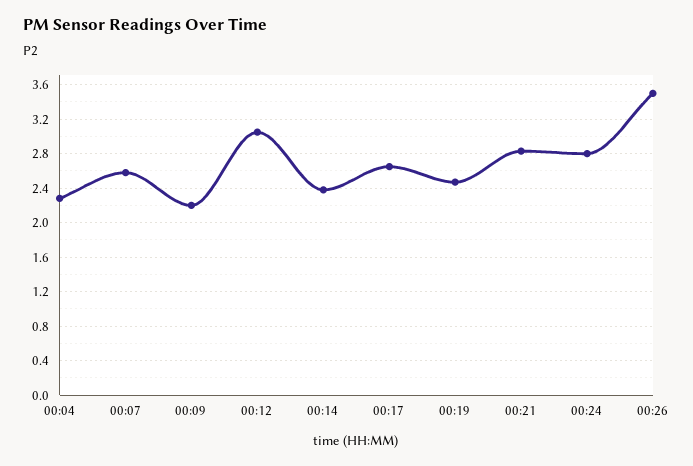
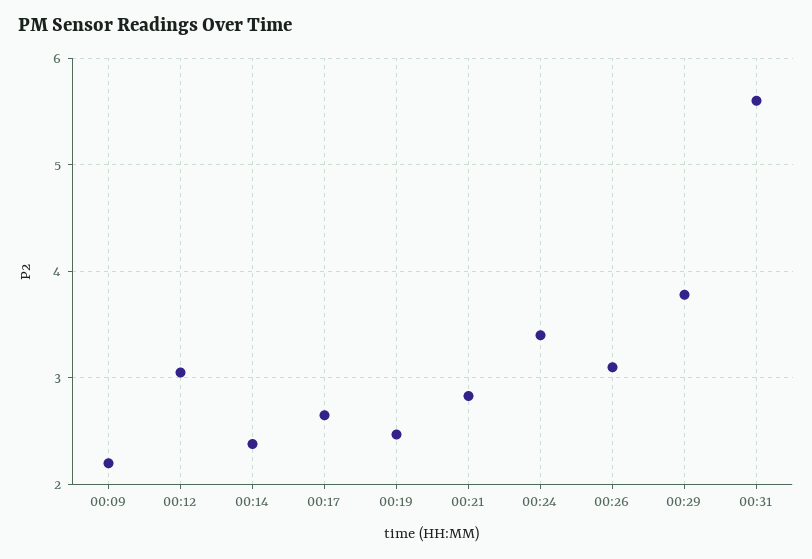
00:04: 2.3 -> none
00:07: 2.6 -> none
00:24: 2.8 -> 3.4
00:26: 3.5 -> 3.1
00:29: none -> 3.8
00:31: none -> 5.6

